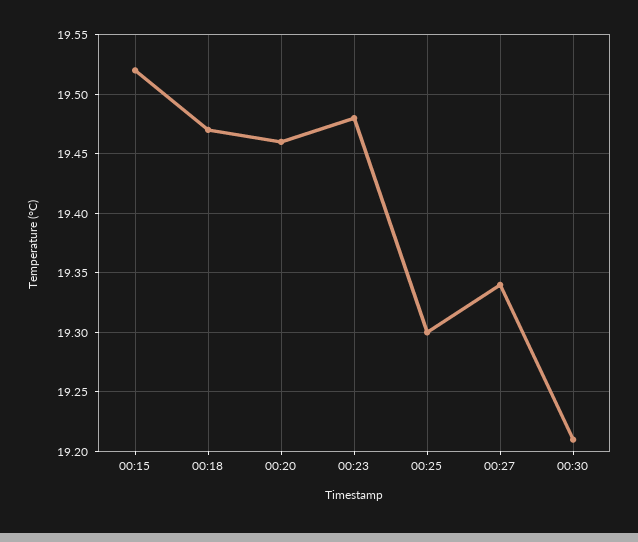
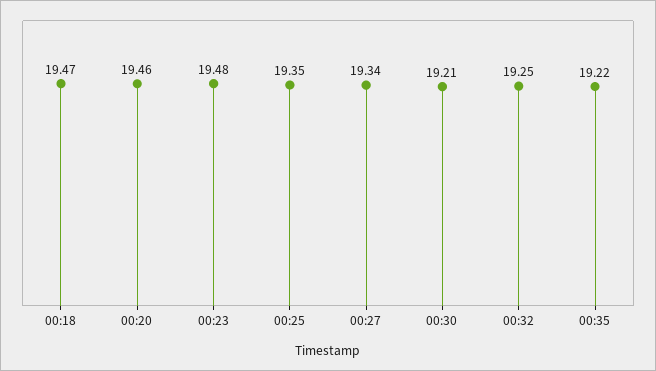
00:15: 19.52 -> none
00:25: 19.3 -> 19.35
00:32: none -> 19.25
00:35: none -> 19.22

